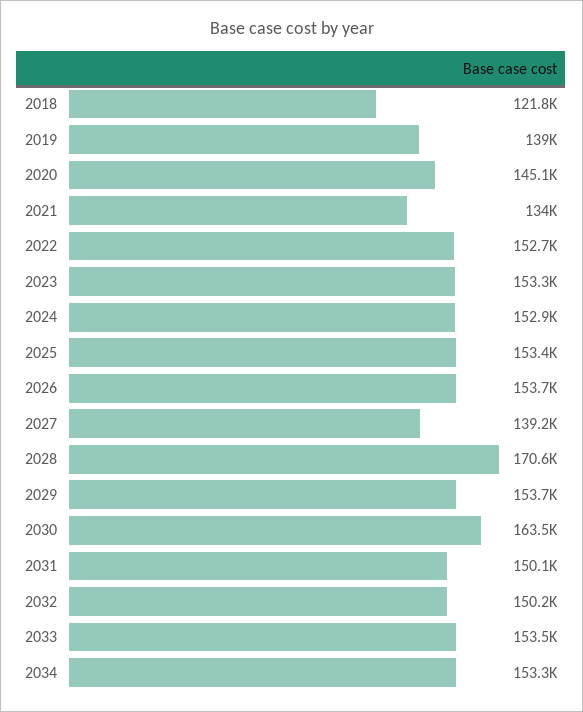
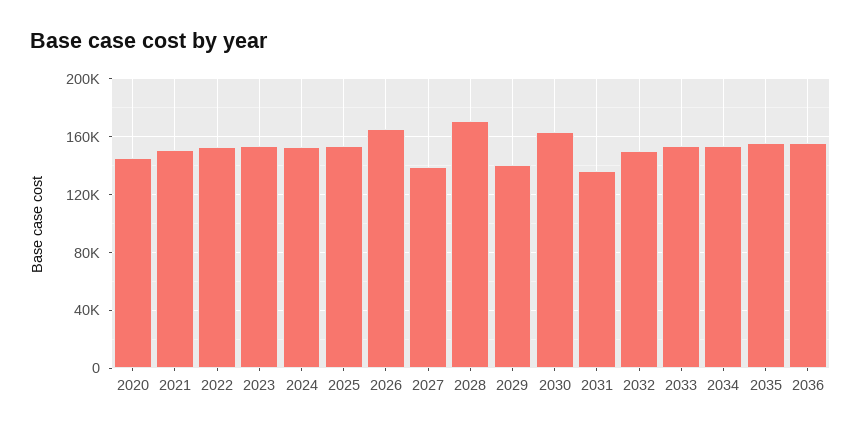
2018: 121800 -> none
2019: 139000 -> none
2021: 134000 -> 150000
2026: 153700 -> 165000
2029: 153700 -> 140000
2031: 150100 -> 135000
2035: none -> 155000
2036: none -> 155000

